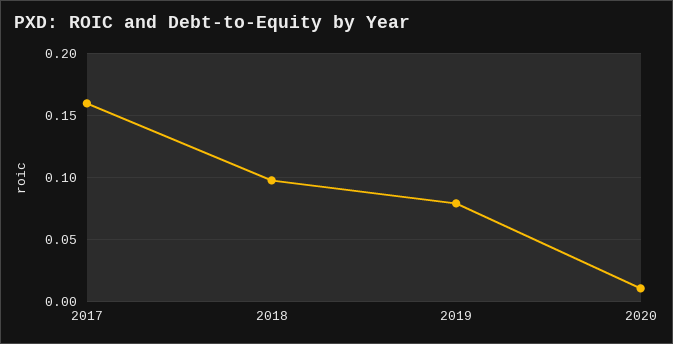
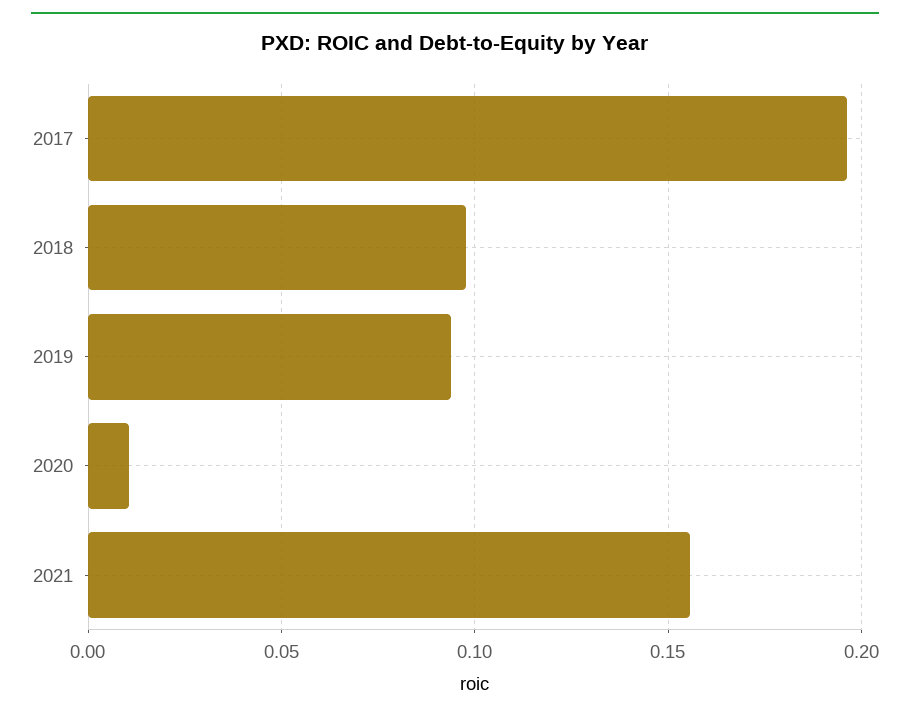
2017: 0.16 -> 0.195
2019: 0.08 -> 0.095
2021: none -> 0.155

